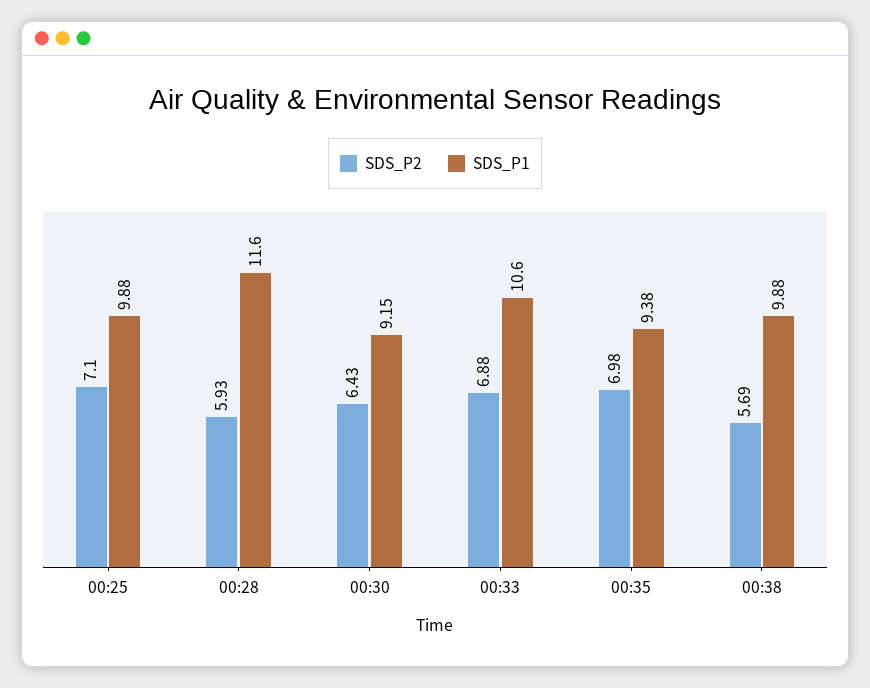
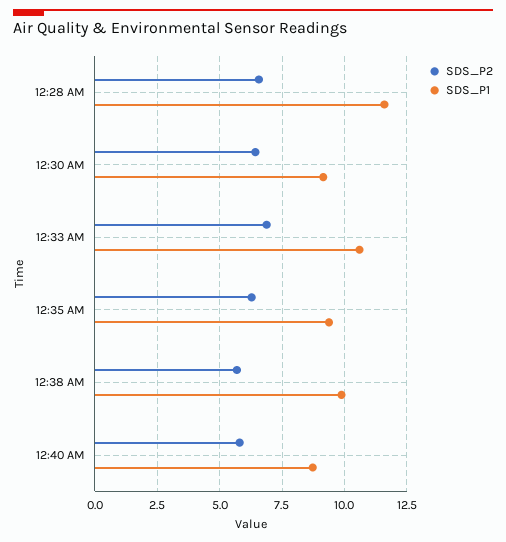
SDS_P2, 00:25: 7.1 -> none
SDS_P1, 00:25: 9.88 -> none
SDS_P2, 00:28: 5.93 -> 6.5
SDS_P2, 00:35: 6.98 -> 6.25
SDS_P2, 12:40 AM: none -> 5.75
SDS_P1, 12:40 AM: none -> 8.75

